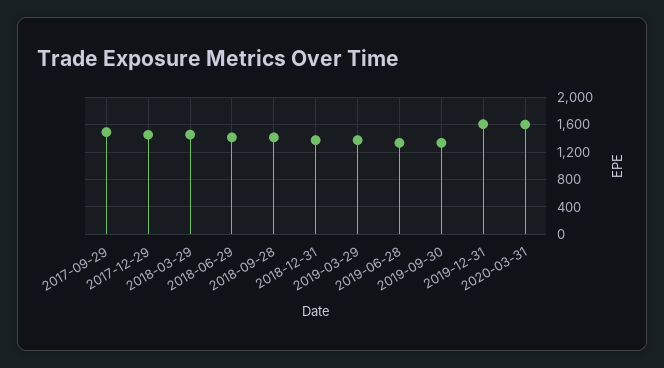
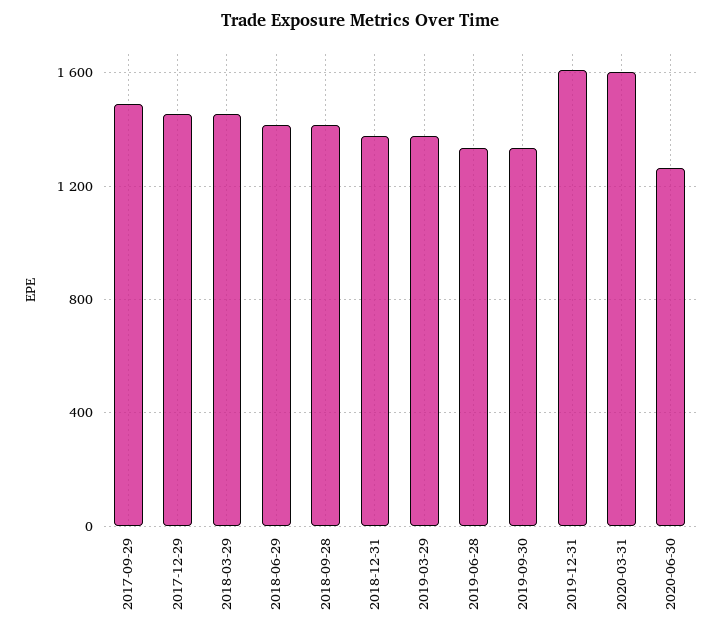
2020-06-30: none -> 1250

